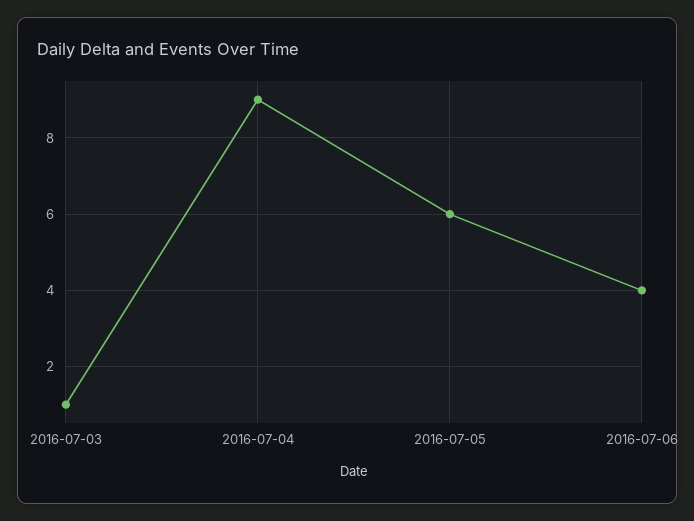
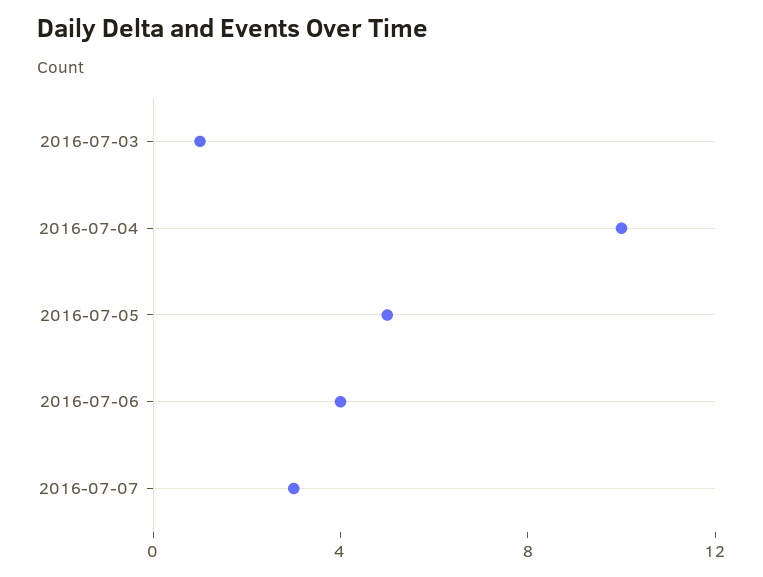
2016-07-04: 9 -> 10
2016-07-05: 6 -> 5
2016-07-07: none -> 3

